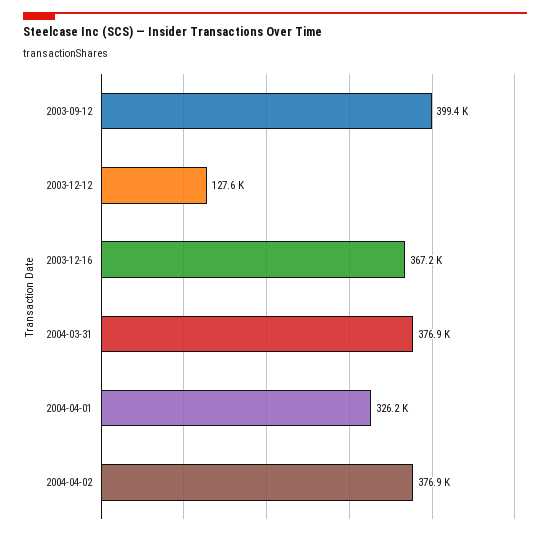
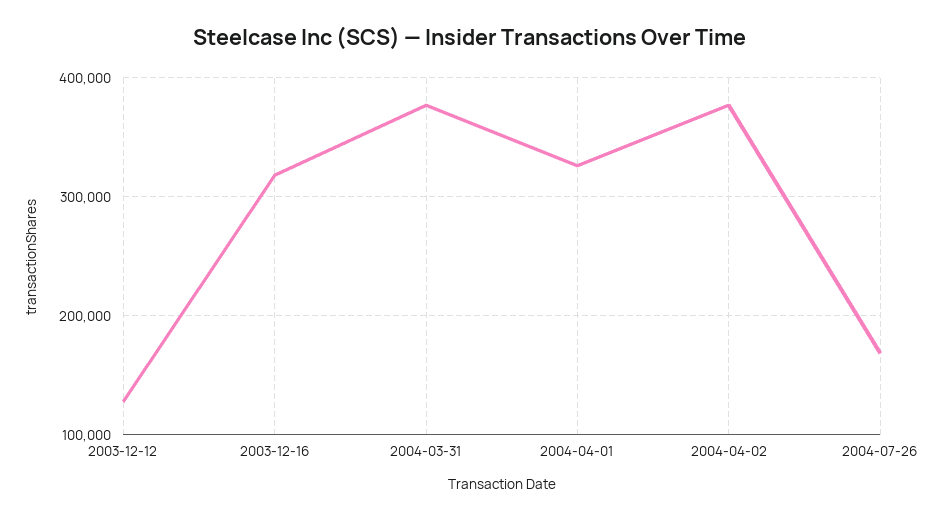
2003-09-12: 399400 -> none
2003-12-16: 367200 -> 320000
2004-07-26: none -> 170000

